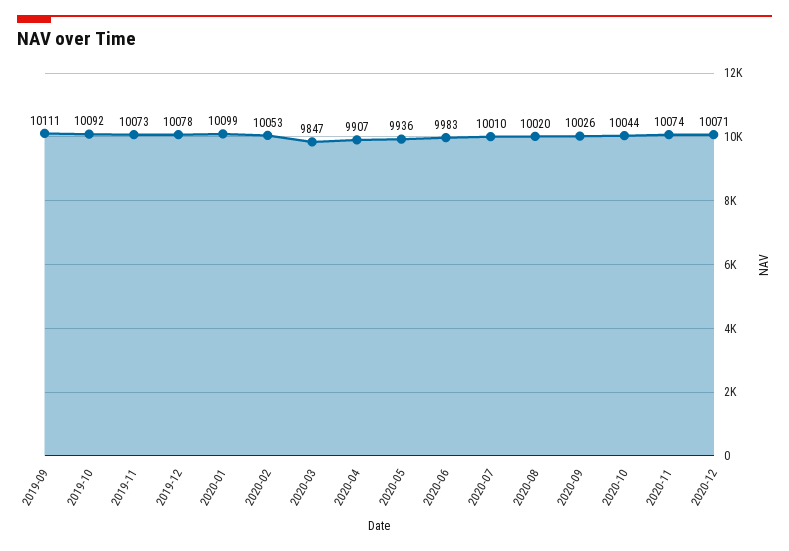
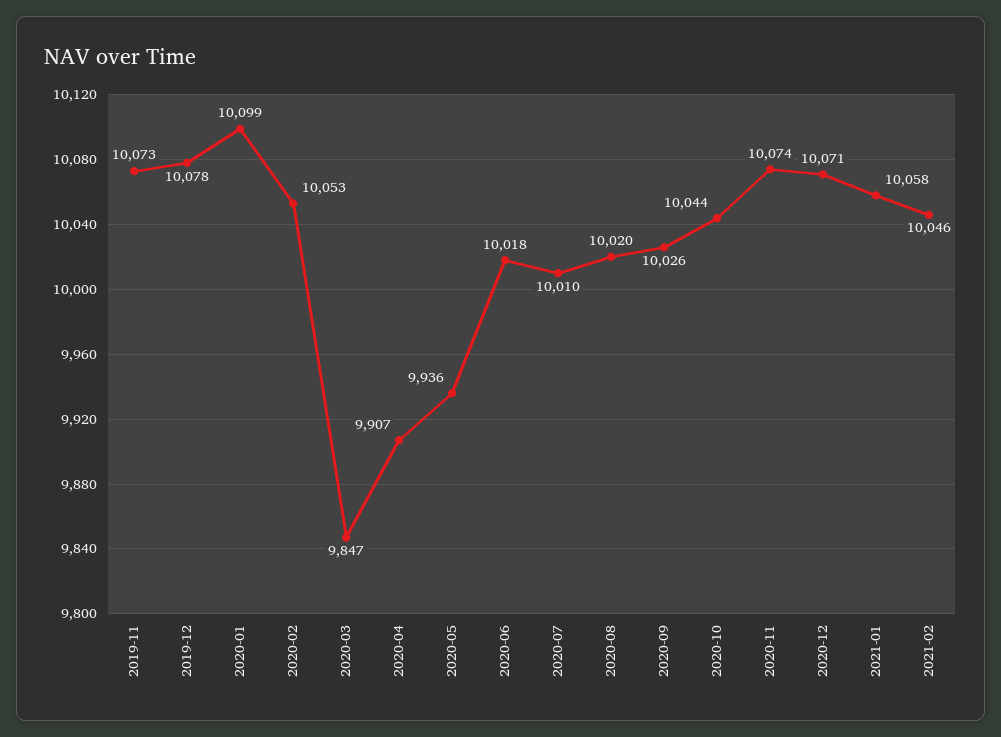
2019-09: 10111 -> none
2019-10: 10092 -> none
2020-06: 9983 -> 10018
2021-01: none -> 10058
2021-02: none -> 10046

